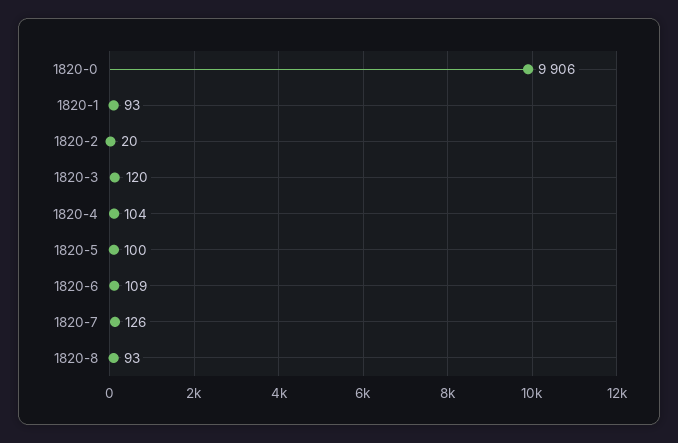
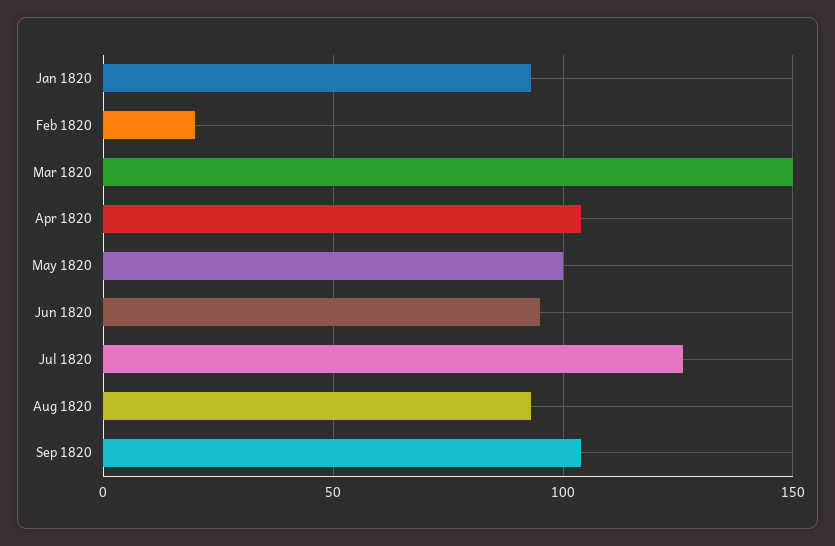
1820-0: 9906 -> none
1820-3: 120 -> 150
1820-6: 109 -> 95
Sep 1820: none -> 105

